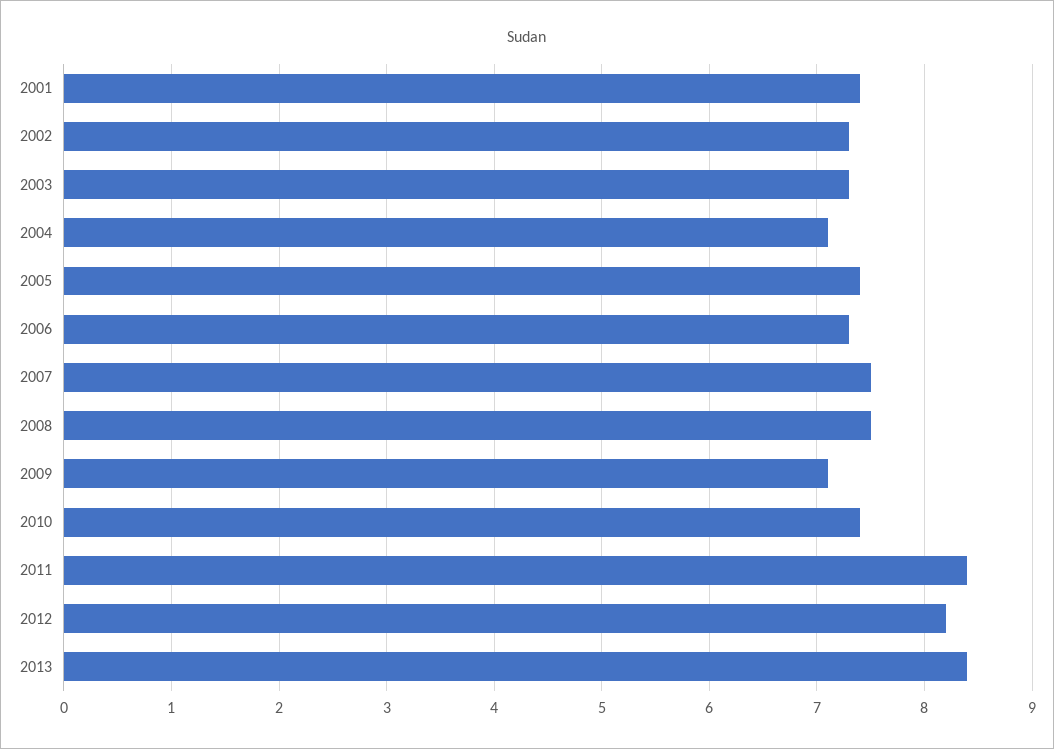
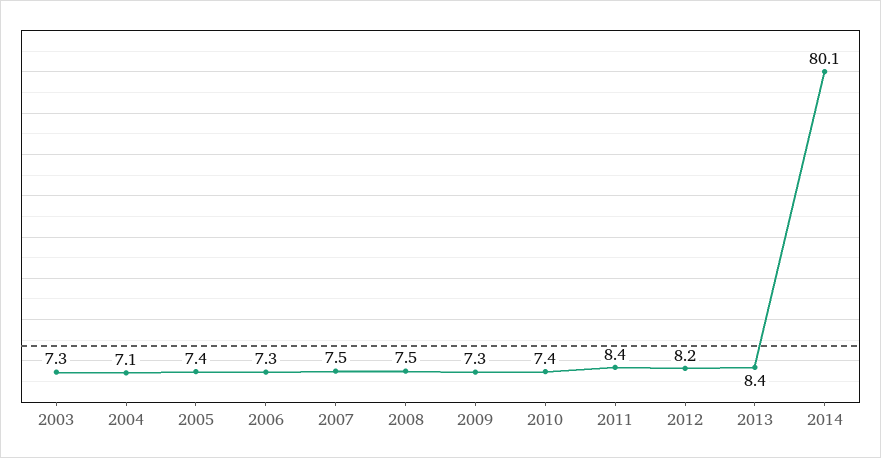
2001: 7.4 -> none
2002: 7.3 -> none
2009: 7.1 -> 7.3
2014: none -> 80.1

